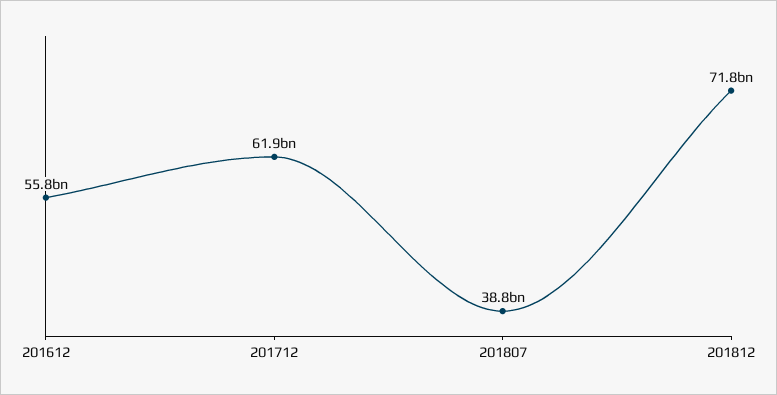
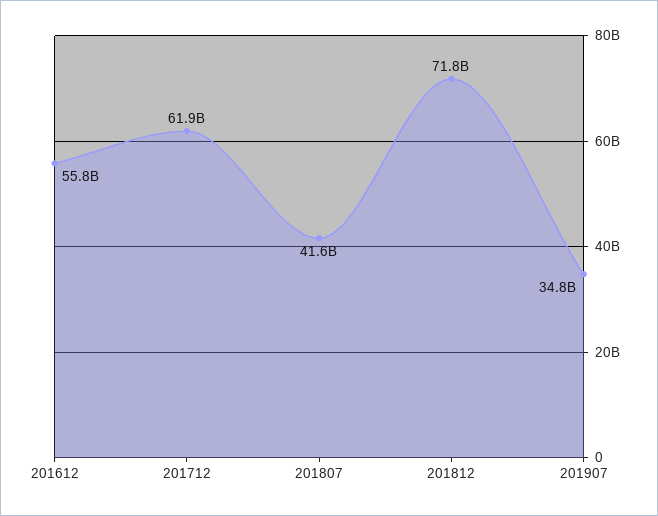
201807: 38800000000 -> 41600000000
201907: none -> 34800000000

